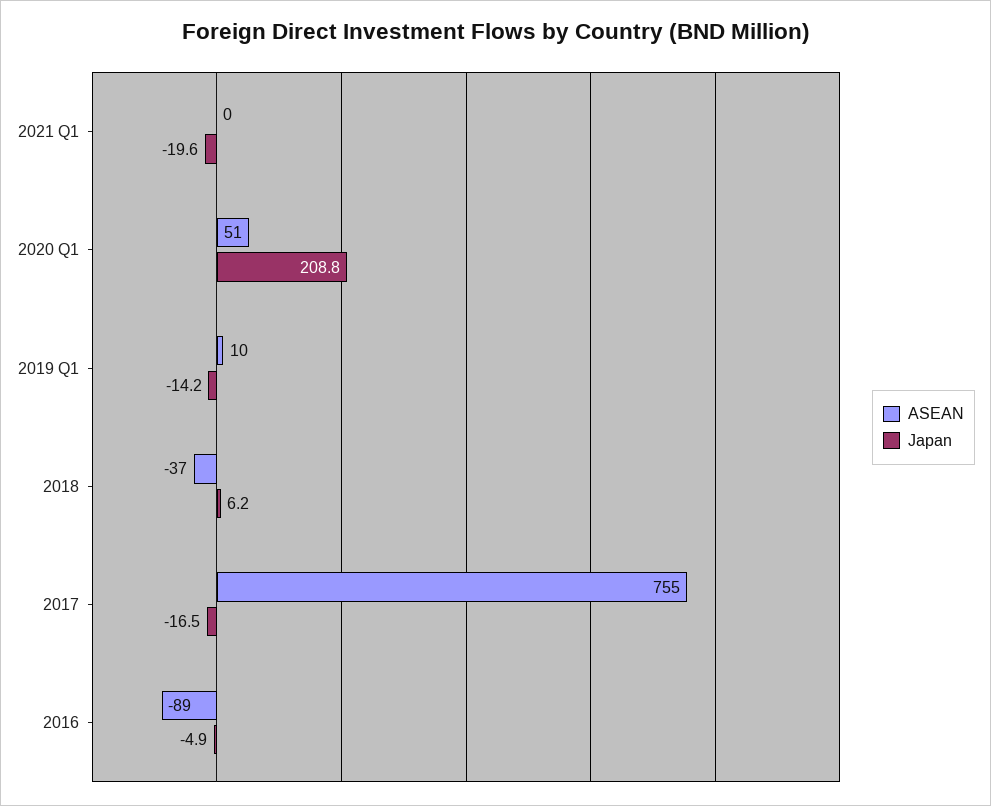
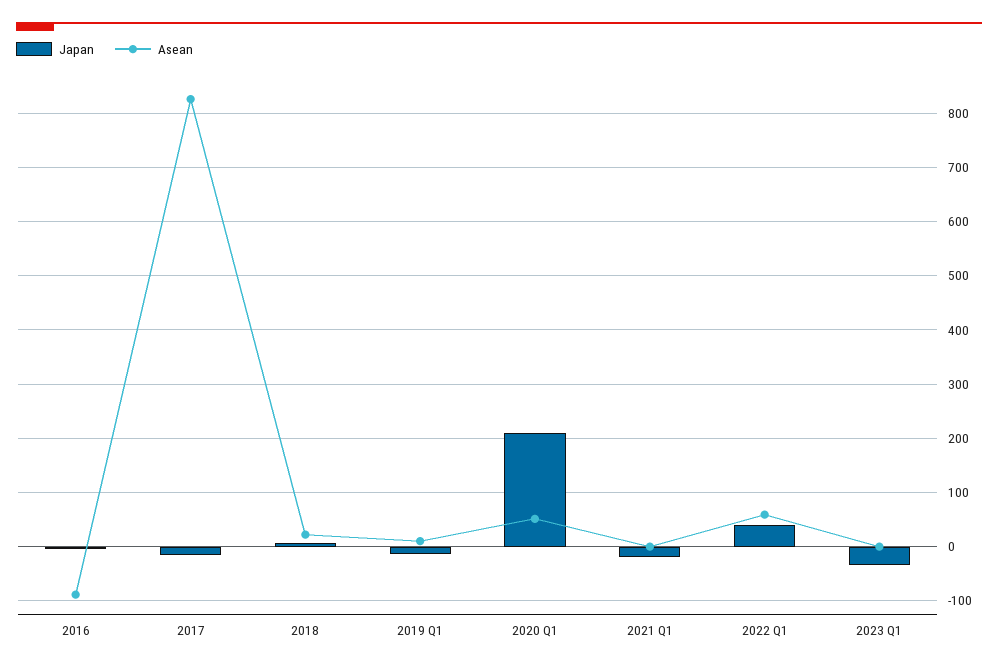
ASEAN, 2018: -37 -> 20
ASEAN, 2017: 755 -> 820
Japan, 2022 Q1: none -> 40
ASEAN, 2022 Q1: none -> 60
Japan, 2023 Q1: none -> -40
ASEAN, 2023 Q1: none -> 0

